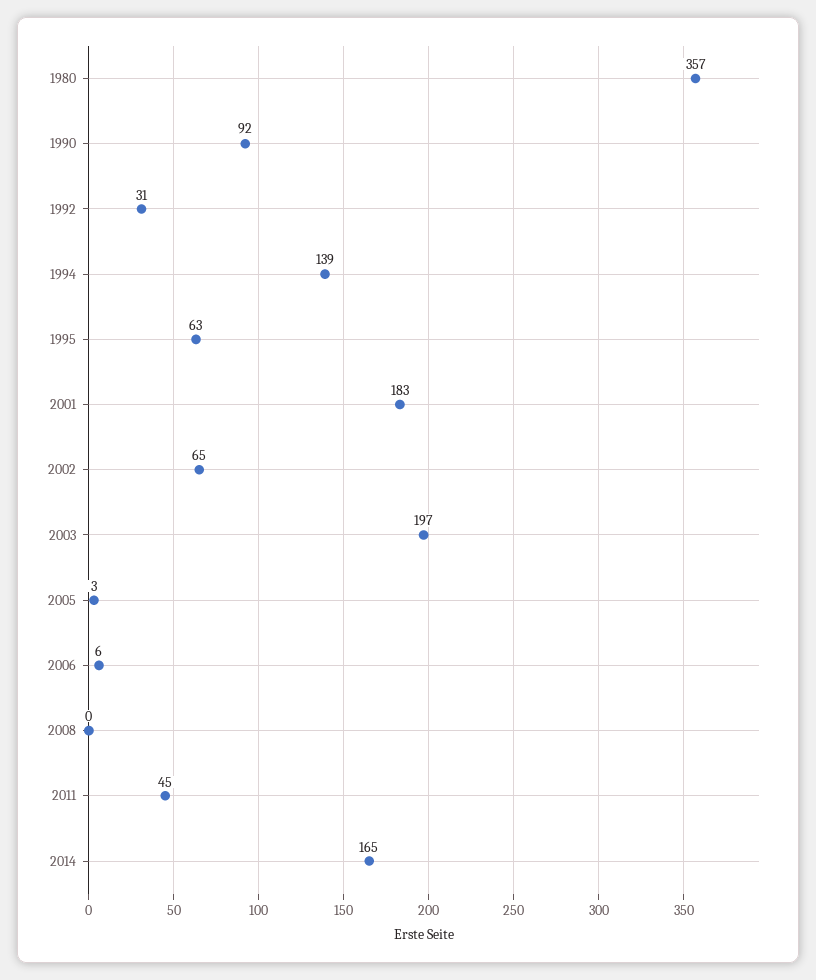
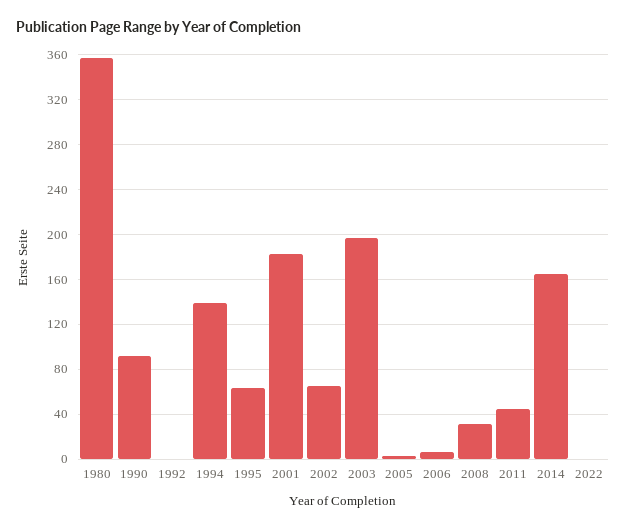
1992: 31 -> 0
2008: 0 -> 30
2022: none -> 0

